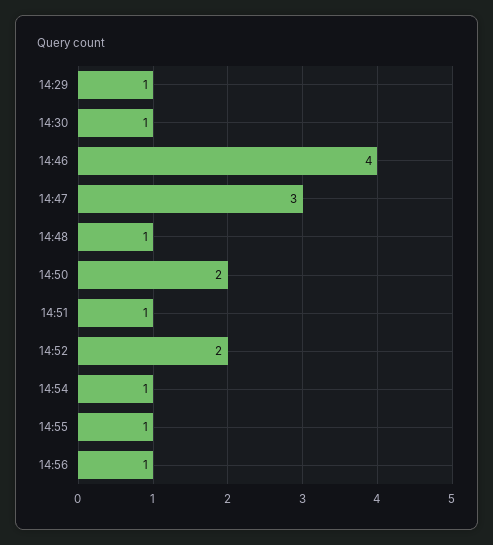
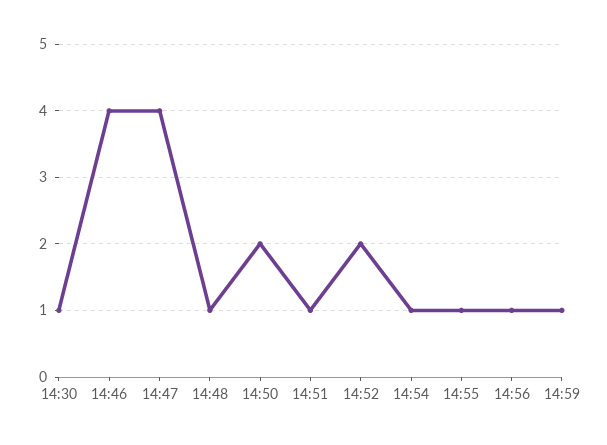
14:29: 1 -> none
14:47: 3 -> 4
14:59: none -> 1

